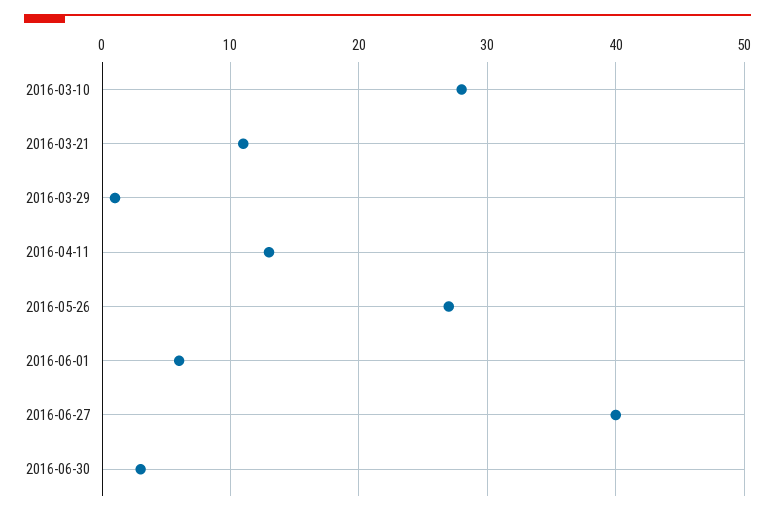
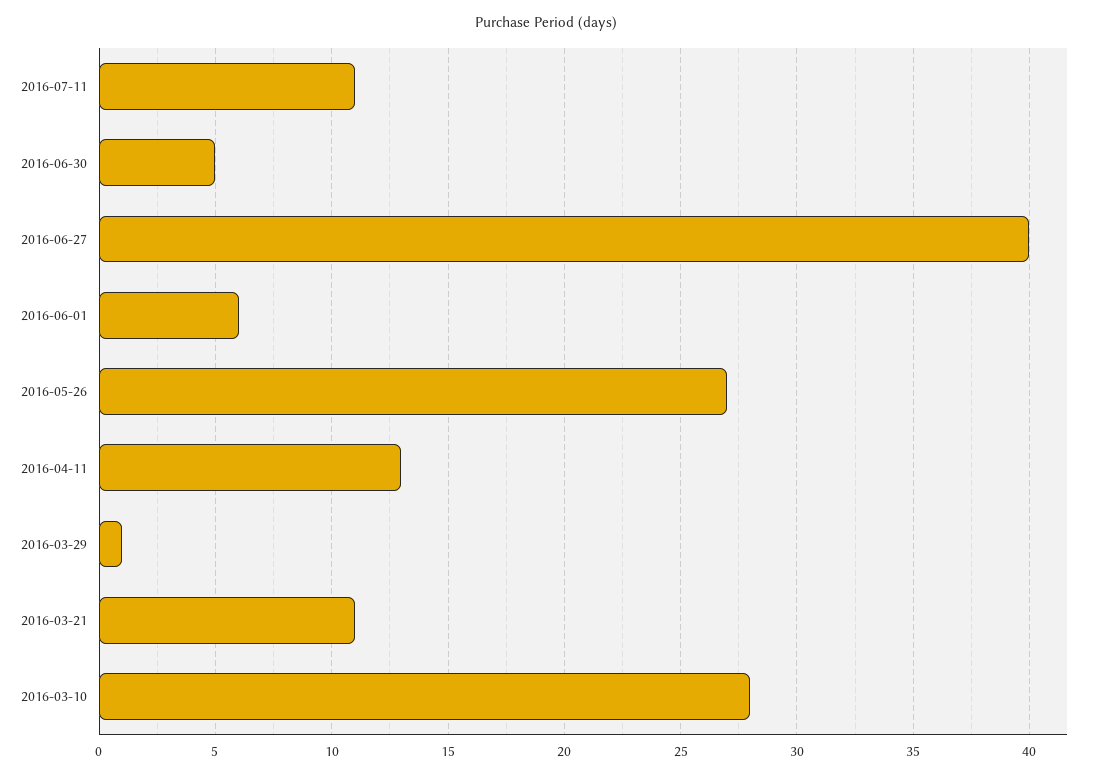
2016-06-30: 3 -> 5
2016-07-11: none -> 11

